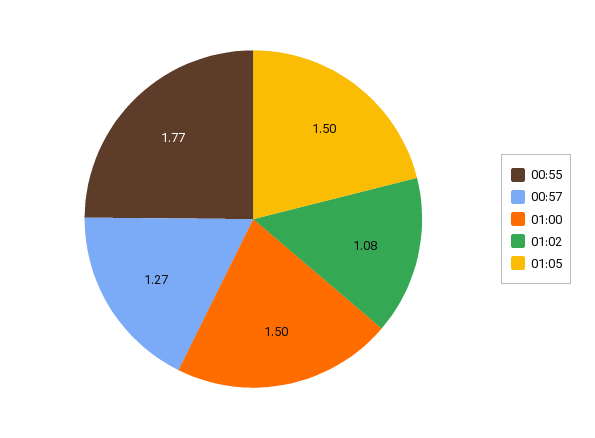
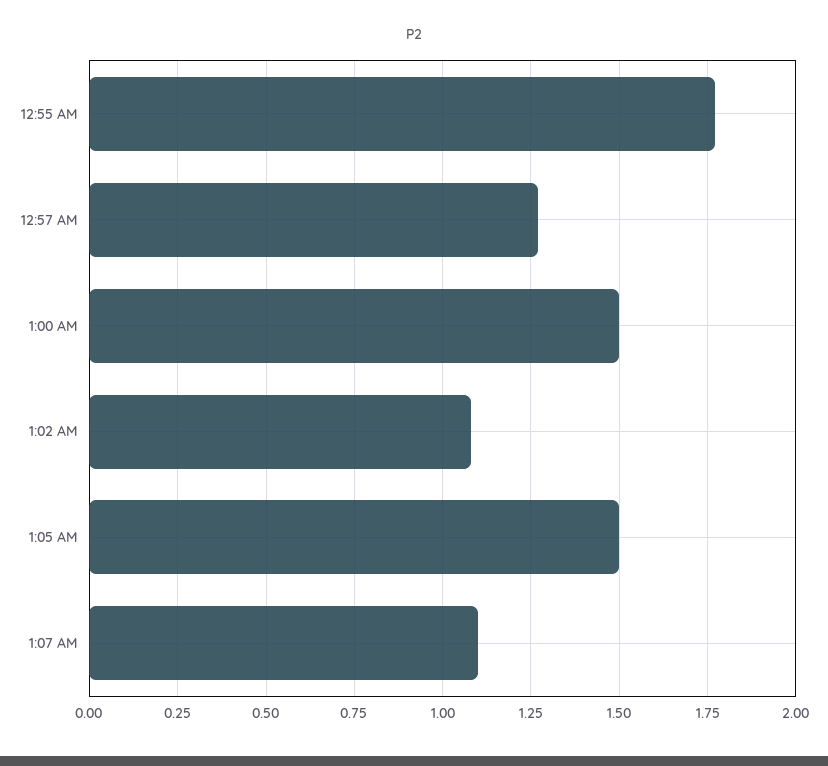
1:07 AM: none -> 1.1

